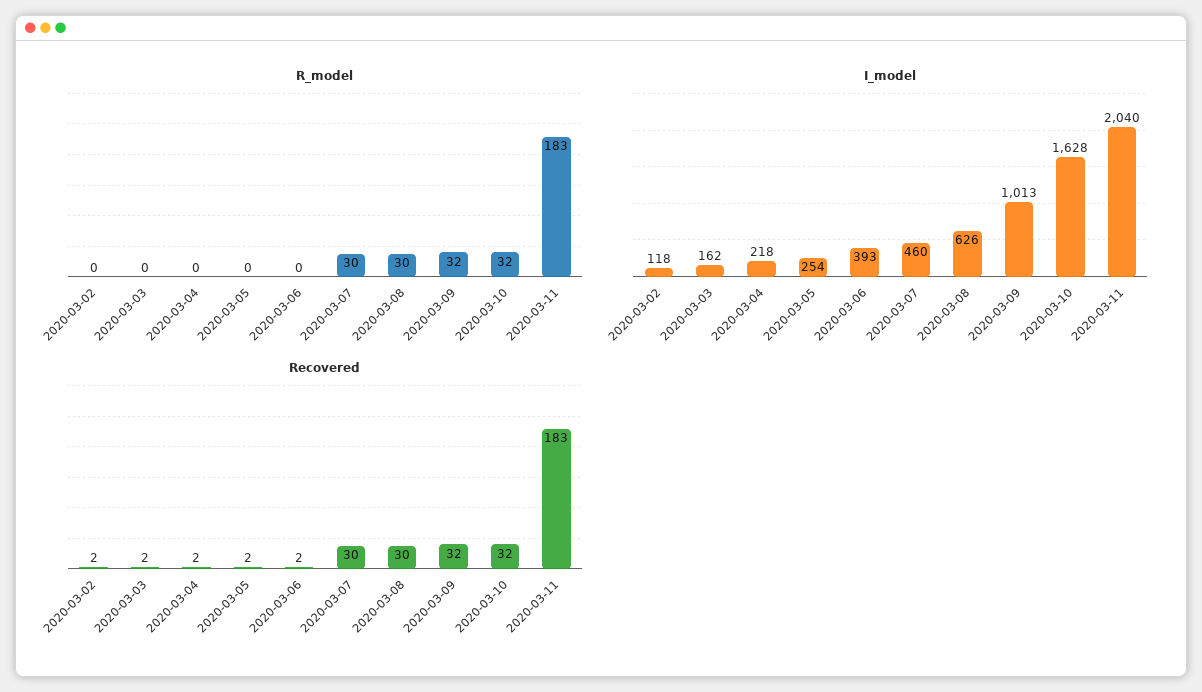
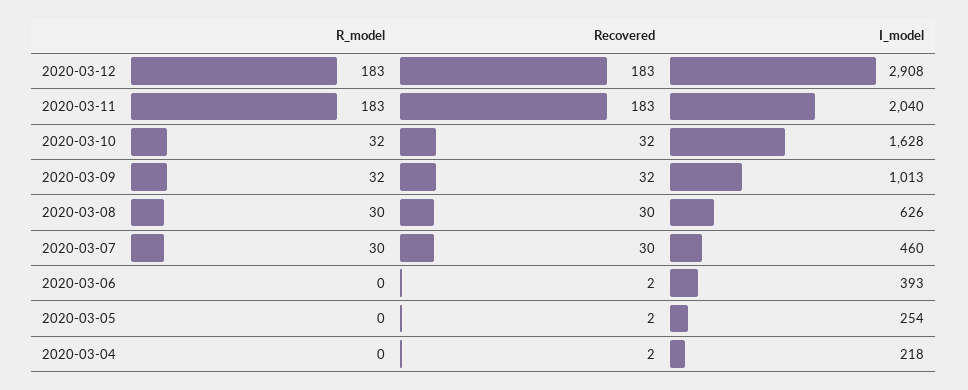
R_model, 2020-03-02: 0 -> none
R_model, 2020-03-03: 0 -> none
I_model, 2020-03-02: 118 -> none
I_model, 2020-03-03: 162 -> none
Recovered, 2020-03-02: 2 -> none
Recovered, 2020-03-03: 2 -> none
R_model, 2020-03-12: none -> 183
Recovered, 2020-03-12: none -> 183
I_model, 2020-03-12: none -> 2908

